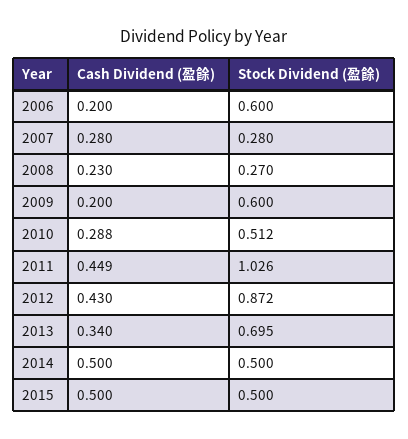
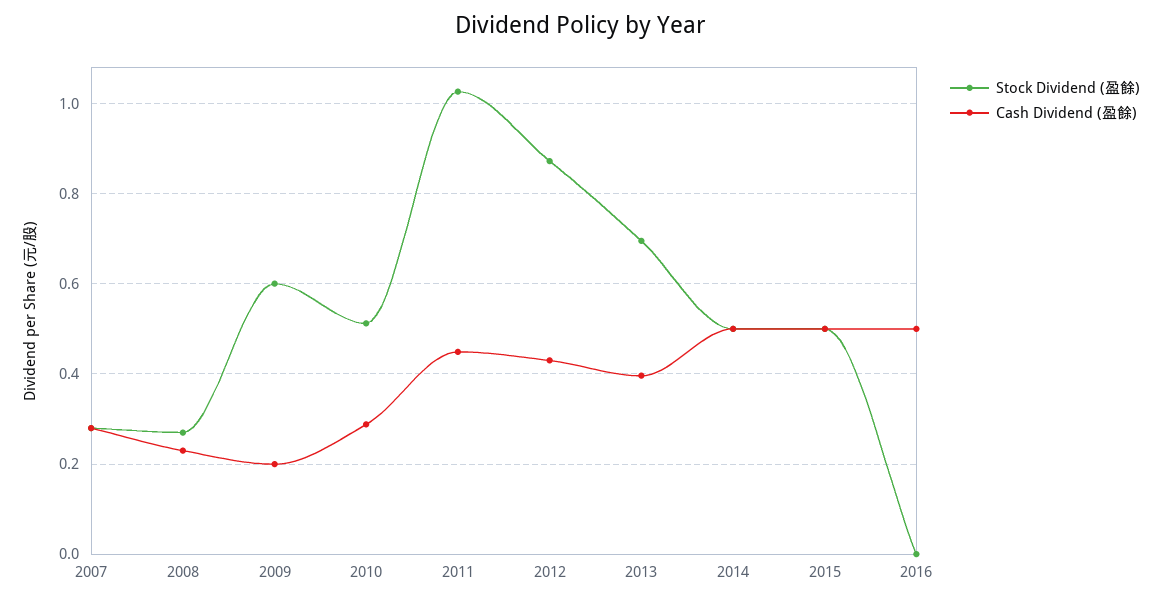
Cash Dividend (盈餘), 2006: 0.2 -> none
Stock Dividend (盈餘), 2006: 0.6 -> none
Cash Dividend (盈餘), 2013: 0.34 -> 0.4
Stock Dividend (盈餘), 2016: none -> 0
Cash Dividend (盈餘), 2016: none -> 0.5

